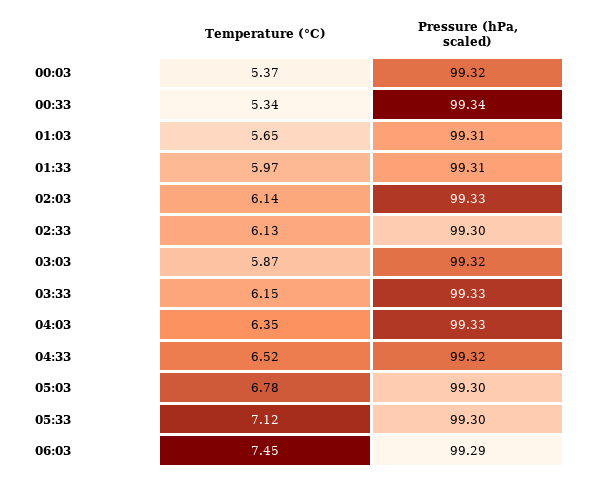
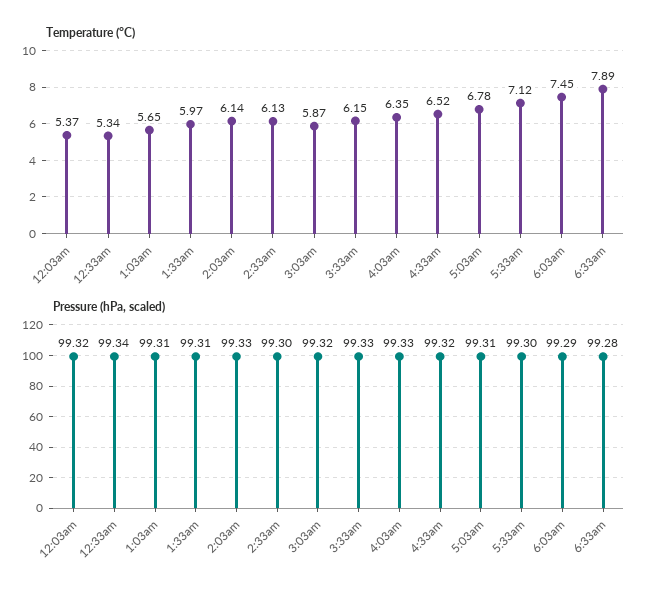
Pressure (hPa, scaled), 05:03: 99.3 -> 99.31
Temperature (°C), 6:33am: none -> 7.89
Pressure (hPa, scaled), 6:33am: none -> 99.28

